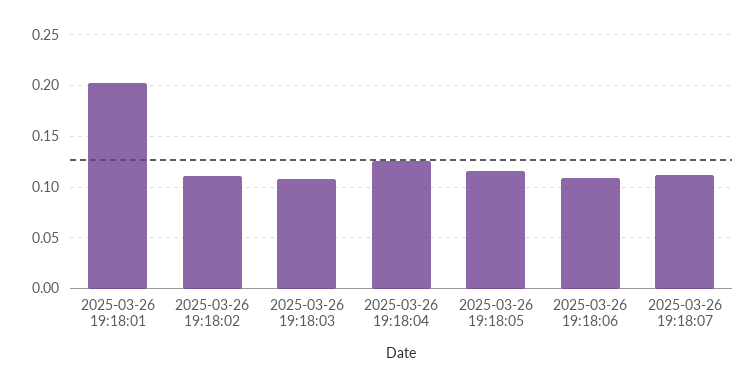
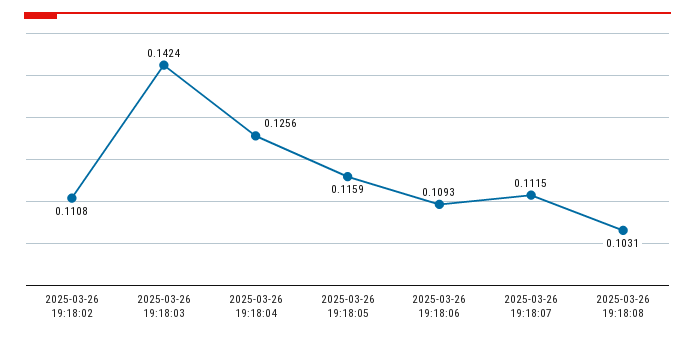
2025-03-26 19:18:01: 0.2 -> none
2025-03-26 19:18:03: 0.11 -> 0.1424
2025-03-26 19:18:08: none -> 0.1031

